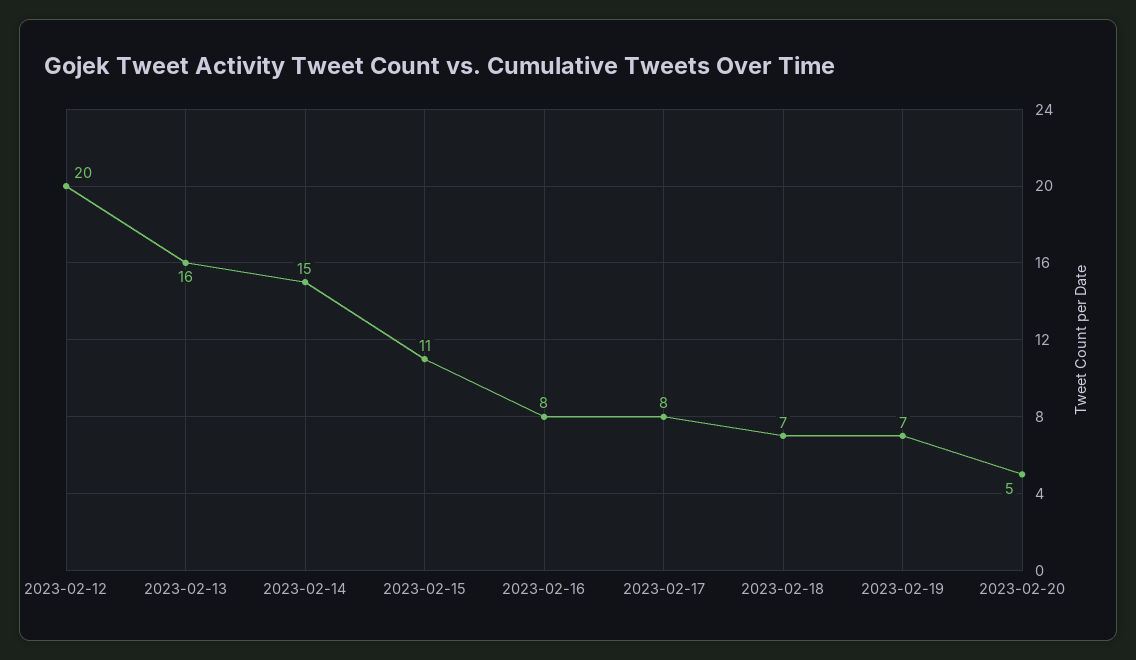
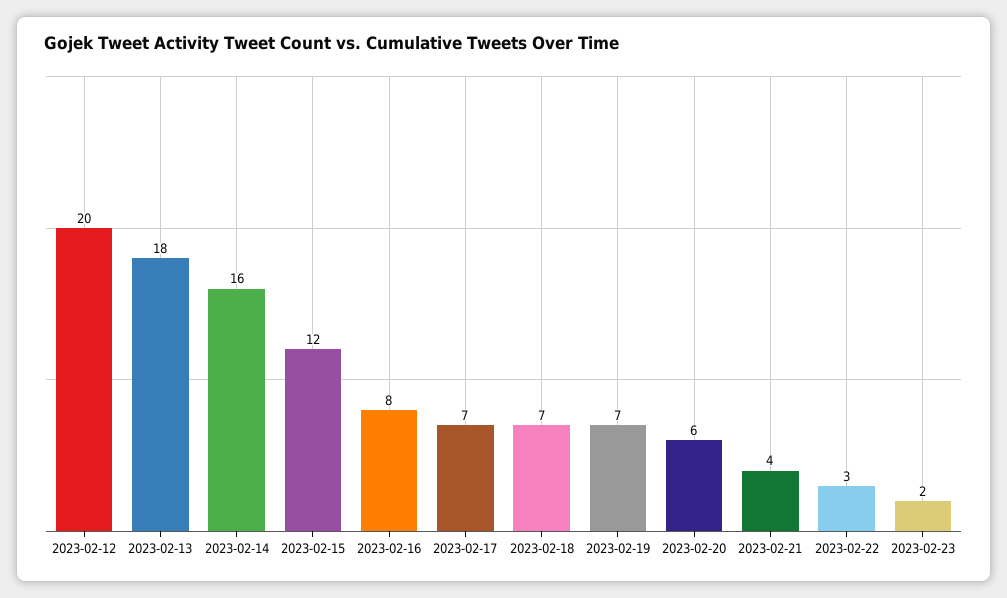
2023-02-13: 16 -> 18
2023-02-14: 15 -> 16
2023-02-15: 11 -> 12
2023-02-17: 8 -> 7
2023-02-20: 5 -> 6
2023-02-21: none -> 4
2023-02-22: none -> 3
2023-02-23: none -> 2

